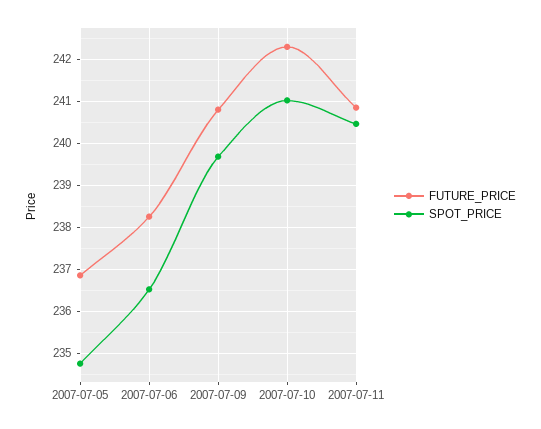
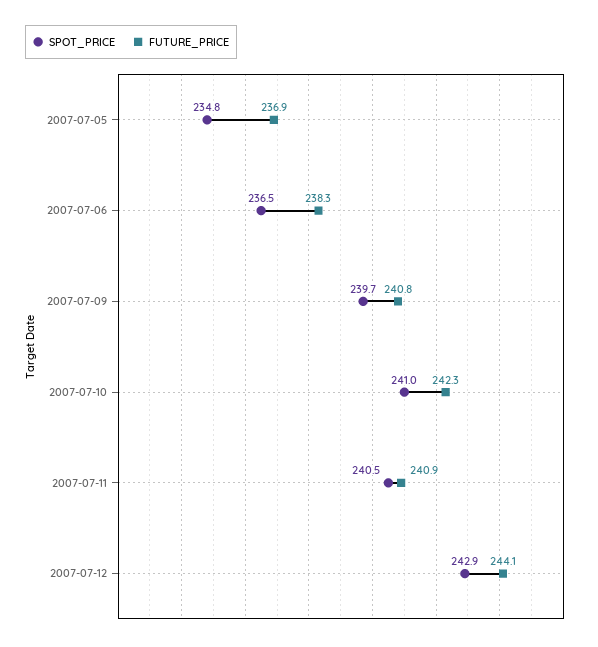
SPOT_PRICE, 2007-07-12: none -> 242.9
FUTURE_PRICE, 2007-07-12: none -> 244.1

